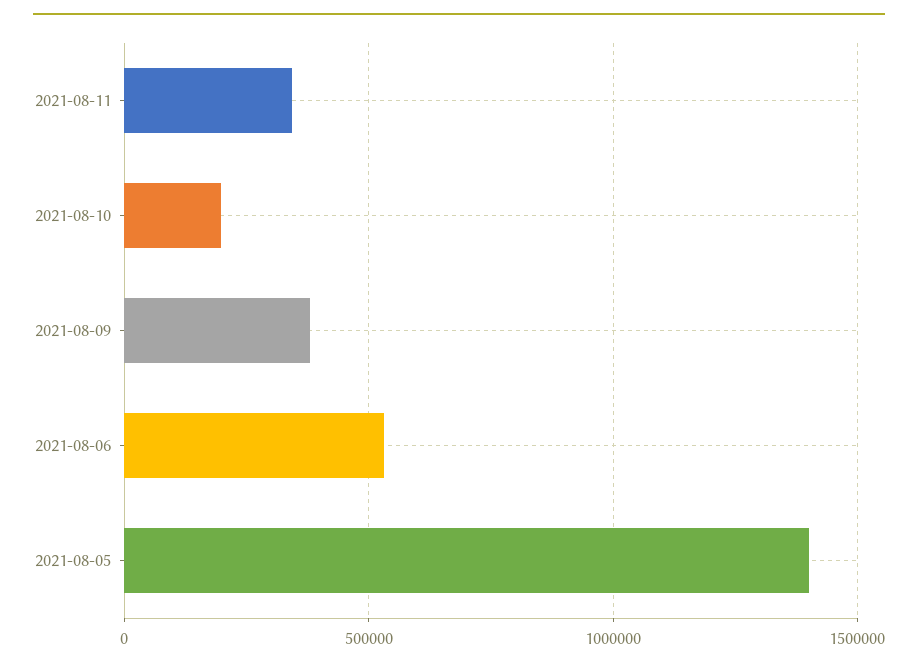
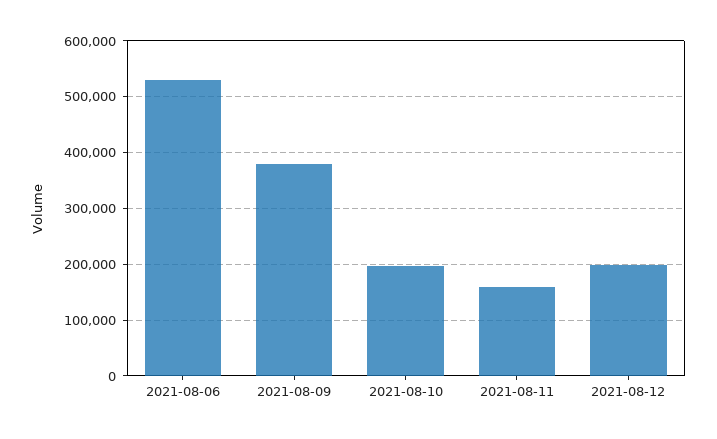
2021-08-11: 350000 -> 160000
2021-08-05: 1400000 -> none
2021-08-12: none -> 200000

